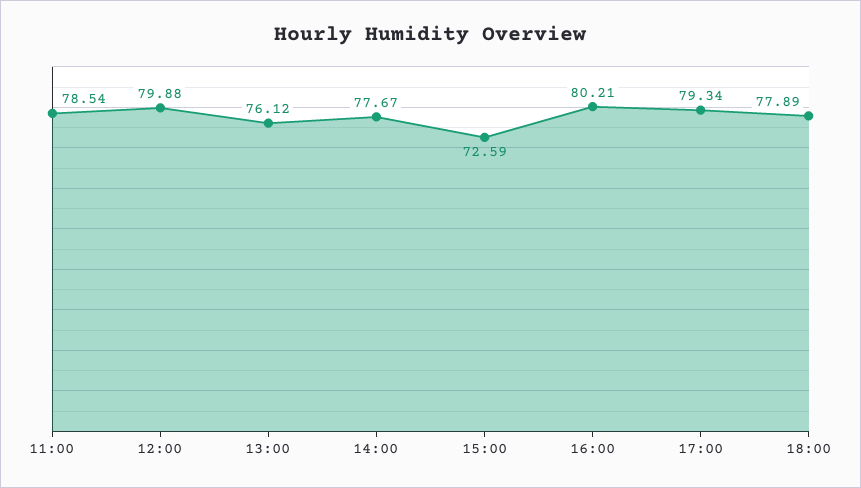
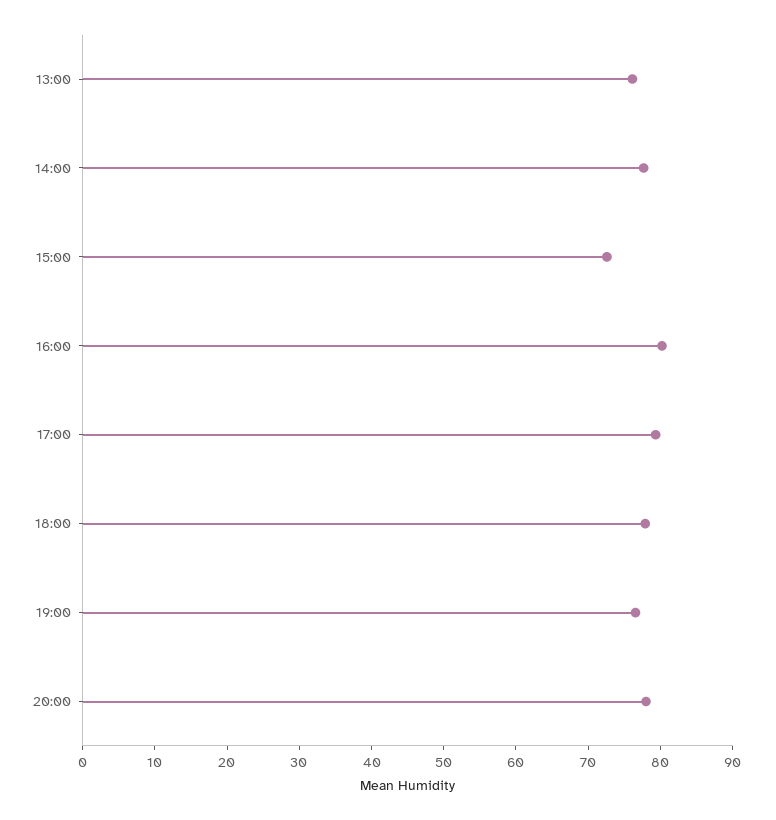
11:00: 78.54 -> none
12:00: 79.88 -> none
19:00: none -> 76
20:00: none -> 78

